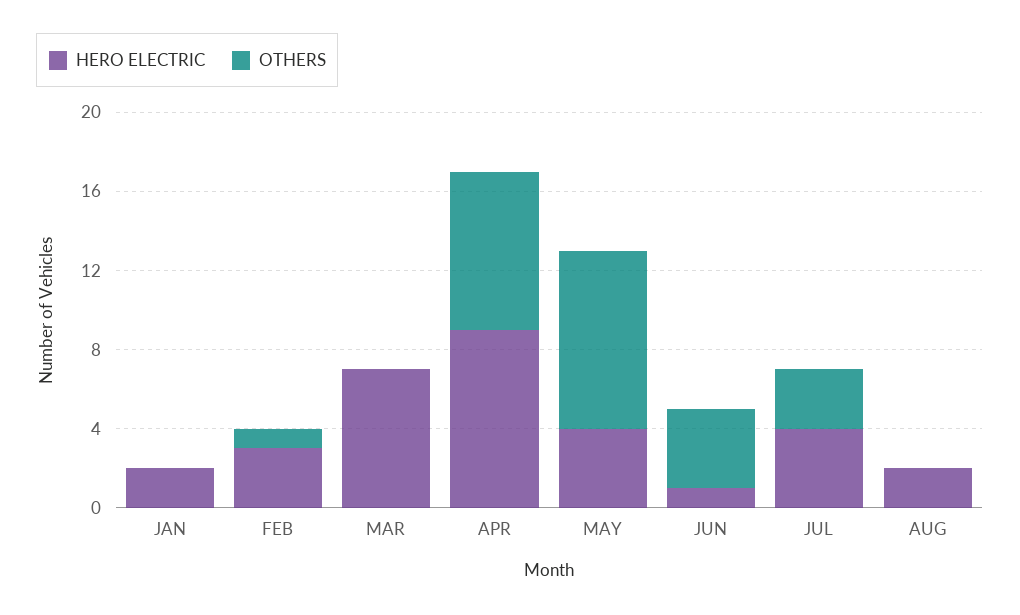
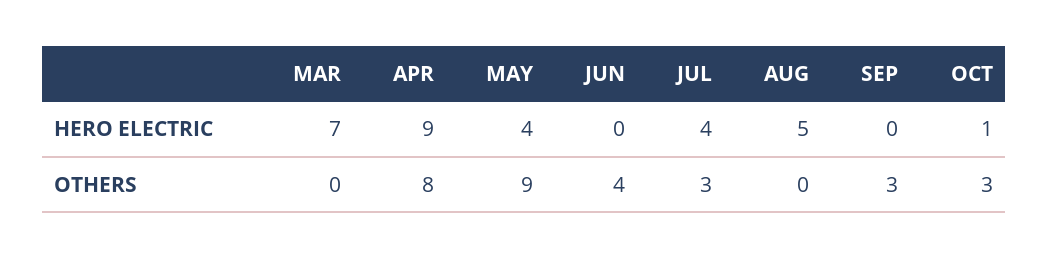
HERO ELECTRIC, JAN: 2 -> none
OTHERS, JAN: 0 -> none
HERO ELECTRIC, FEB: 3 -> none
OTHERS, FEB: 1 -> none
HERO ELECTRIC, JUN: 1 -> 0
HERO ELECTRIC, AUG: 2 -> 5
HERO ELECTRIC, SEP: none -> 0
HERO ELECTRIC, OCT: none -> 1
OTHERS, SEP: none -> 3
OTHERS, OCT: none -> 3

